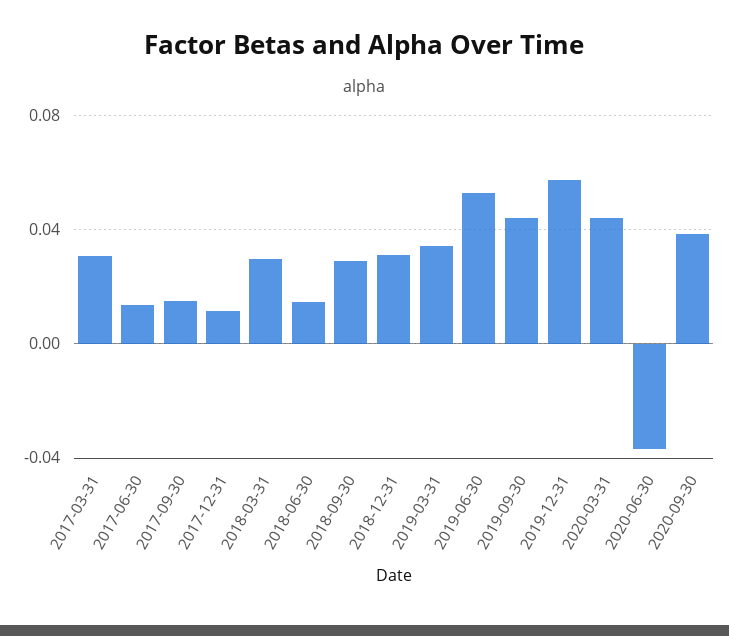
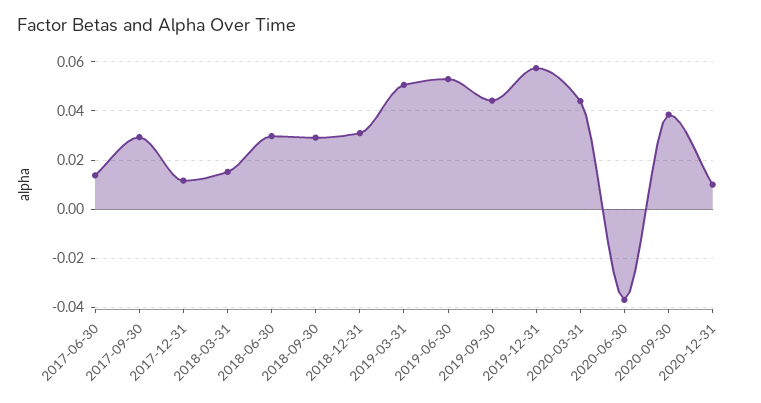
2017-03-31: 0.03 -> none
2017-09-30: 0.015 -> 0.03
2018-03-31: 0.03 -> 0.015
2018-06-30: 0.015 -> 0.03
2019-03-31: 0.035 -> 0.05
2020-12-31: none -> 0.01

